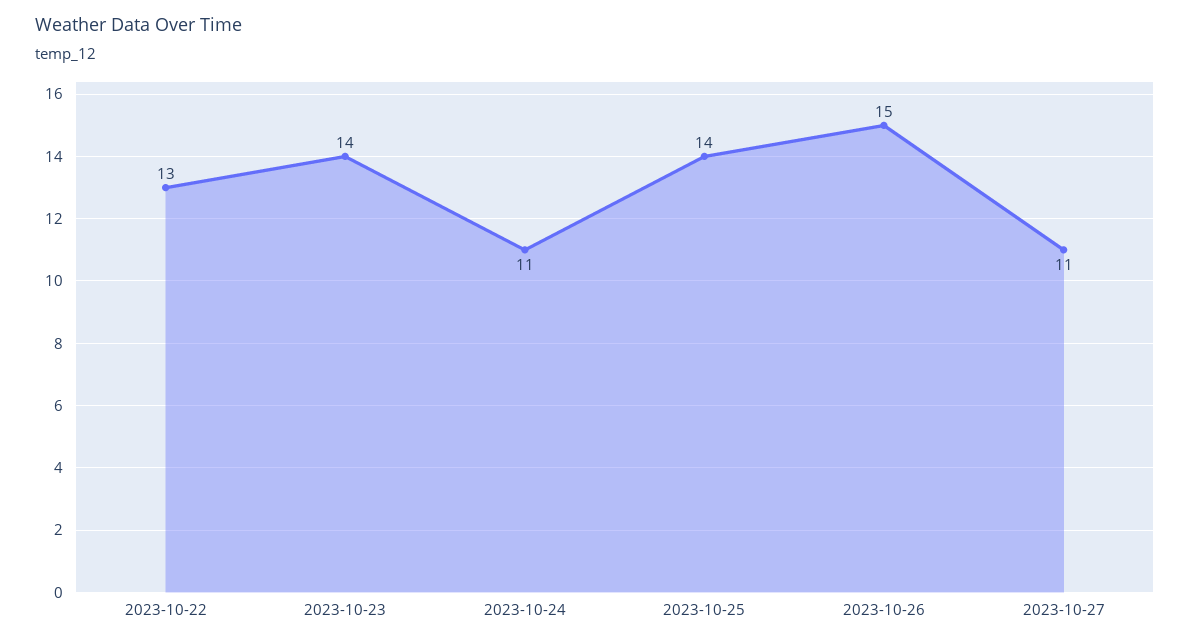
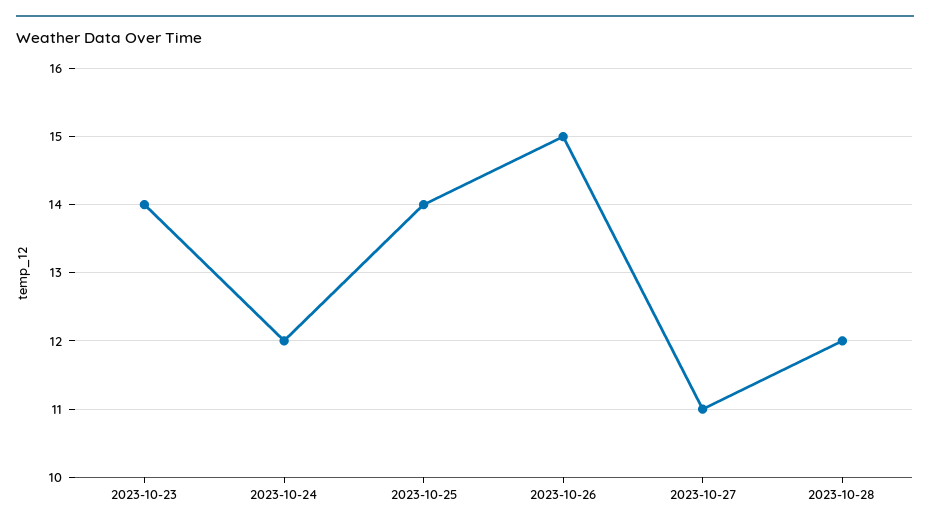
2023-10-22: 13 -> none
2023-10-24: 11 -> 12
2023-10-28: none -> 12

